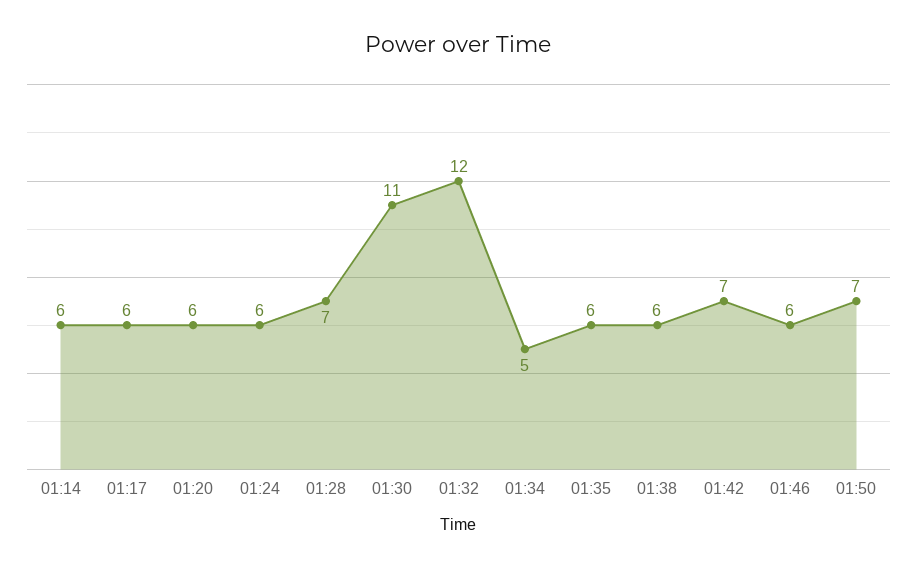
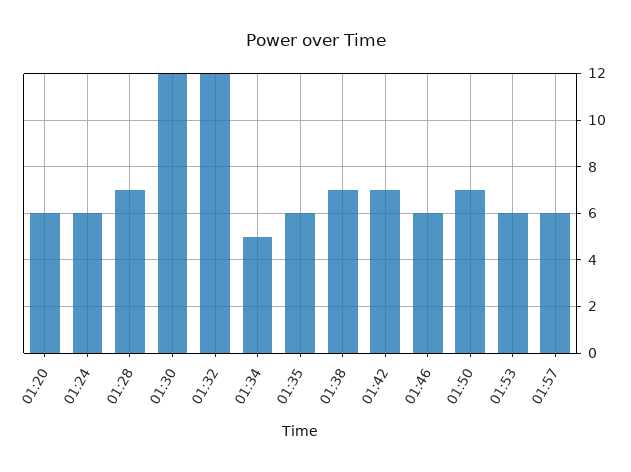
01:14: 6 -> none
01:17: 6 -> none
01:30: 11 -> 12
01:38: 6 -> 7
01:53: none -> 6
01:57: none -> 6

